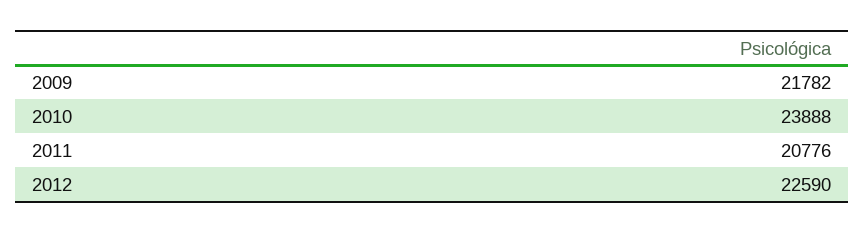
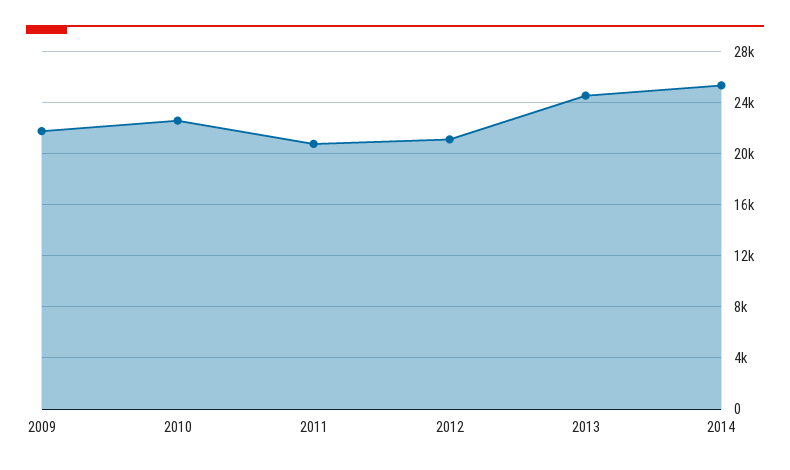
2010: 23888 -> 22500
2012: 22590 -> 21000
2013: none -> 24500
2014: none -> 25500

